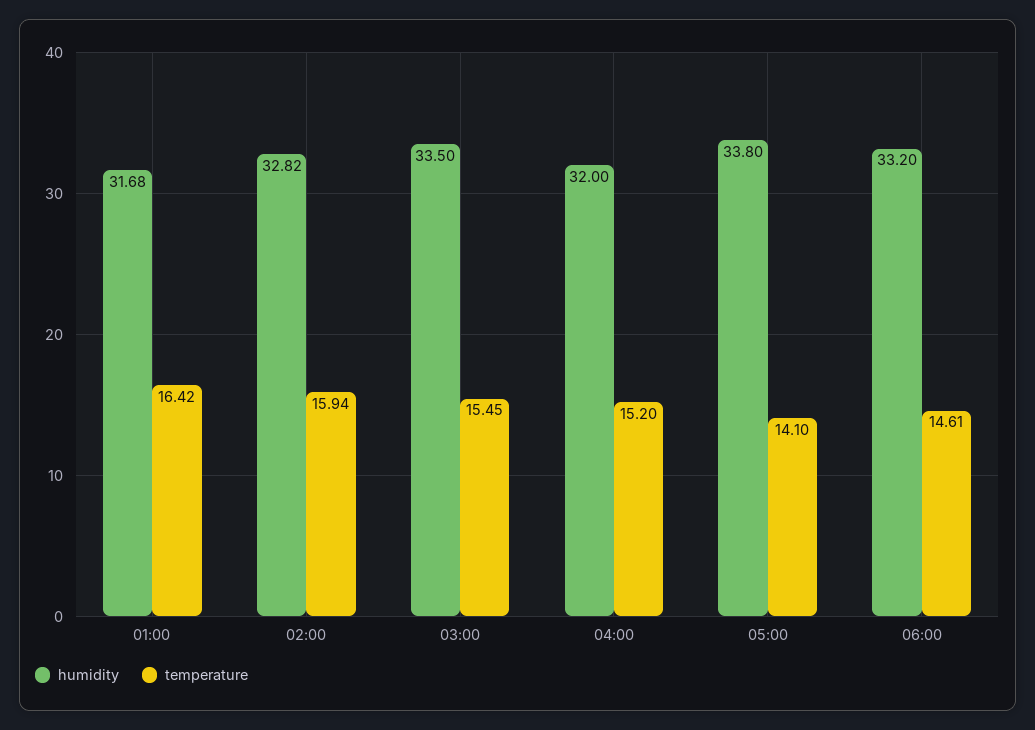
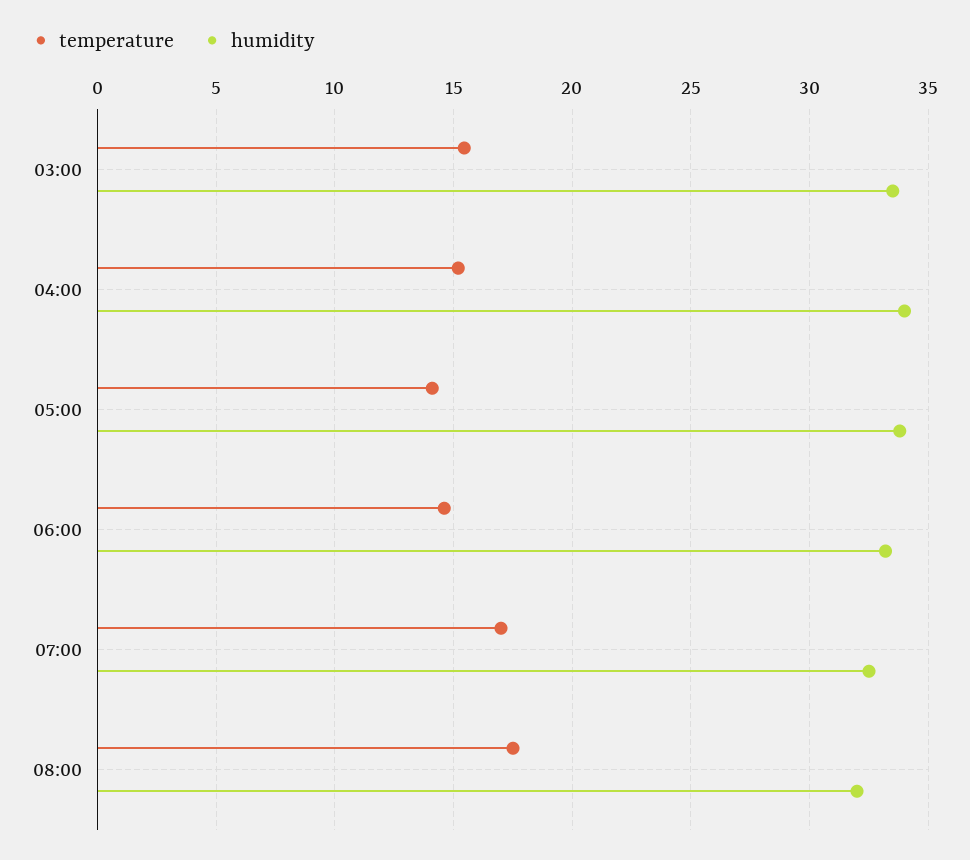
humidity, 01:00: 31.68 -> none
temperature, 01:00: 16.42 -> none
humidity, 02:00: 32.82 -> none
temperature, 02:00: 15.94 -> none
humidity, 04:00: 32 -> 34
temperature, 07:00: none -> 17
humidity, 07:00: none -> 32.5
temperature, 08:00: none -> 17.5
humidity, 08:00: none -> 32

